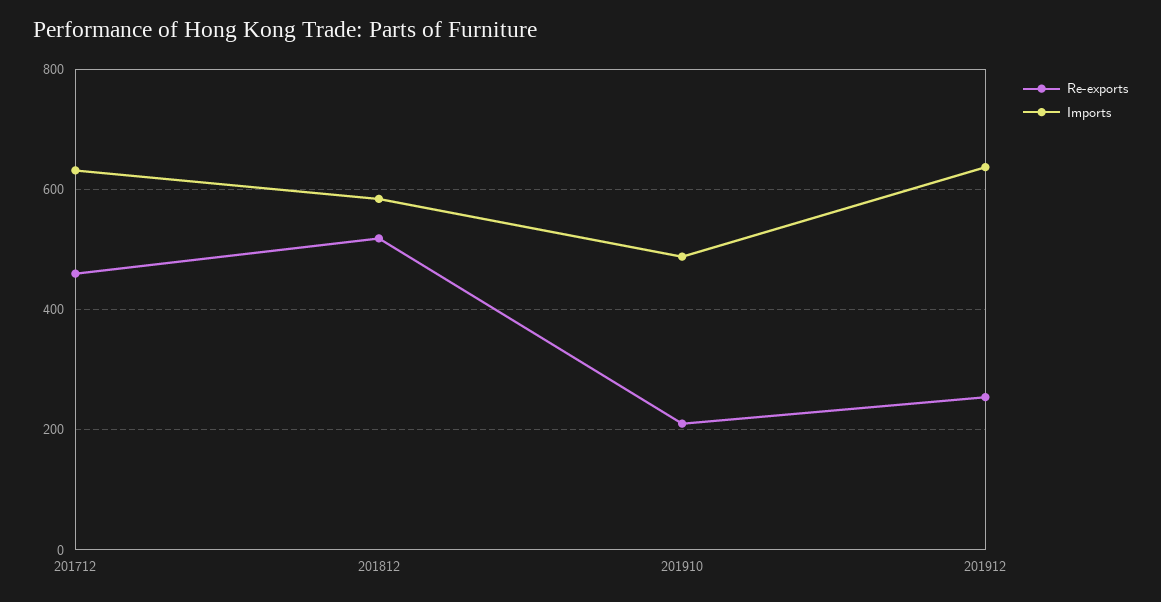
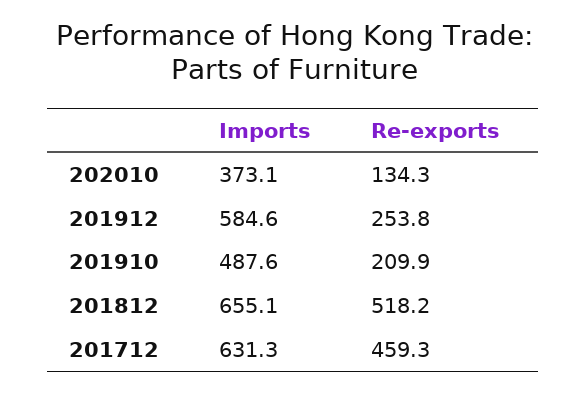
Imports, 201812: 580 -> 655.1
Imports, 201912: 640 -> 584.6
Imports, 202010: none -> 373.1
Re-exports, 202010: none -> 134.3

